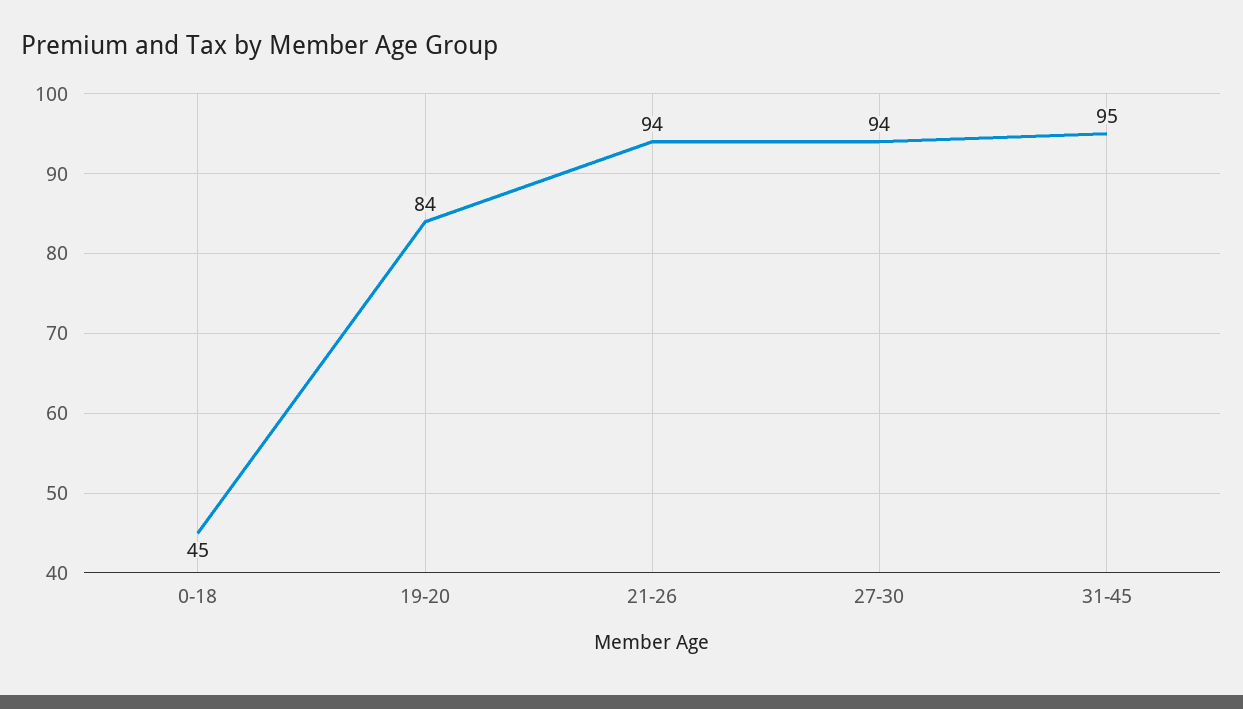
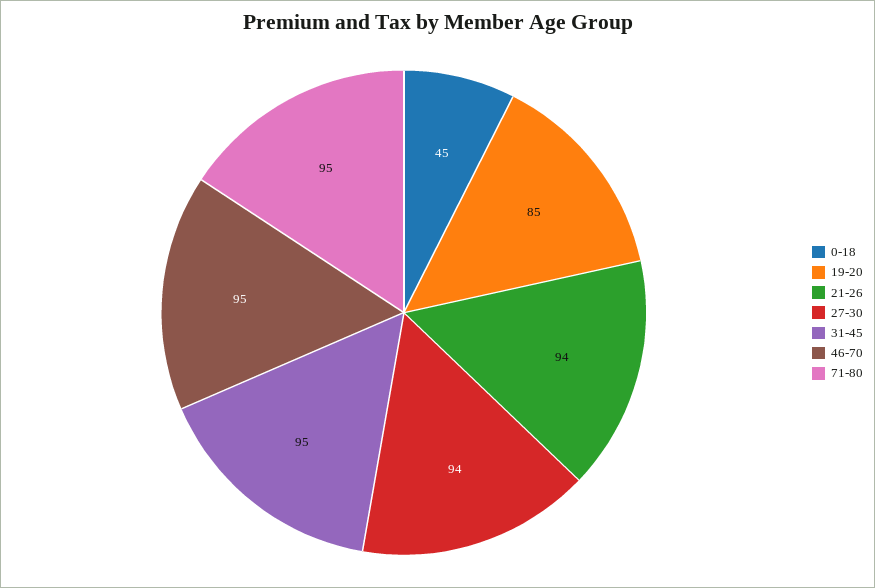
19-20: 84 -> 85
46-70: none -> 95
71-80: none -> 95

